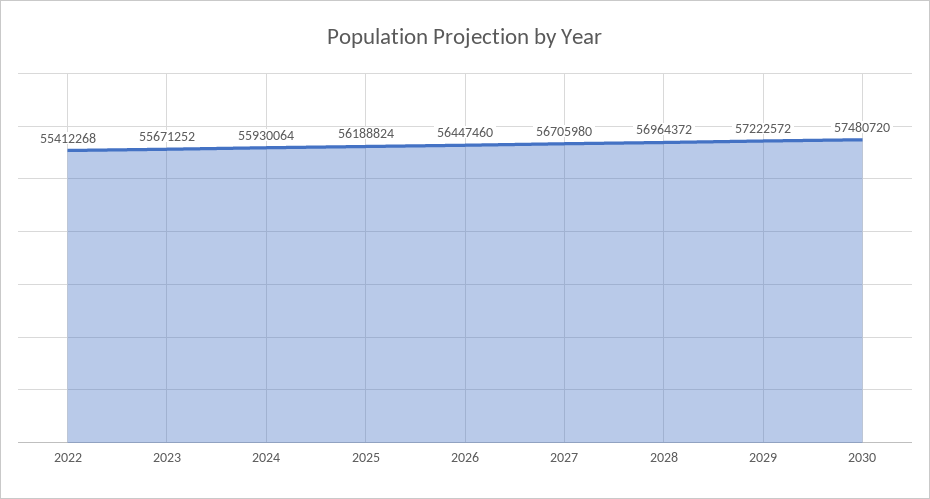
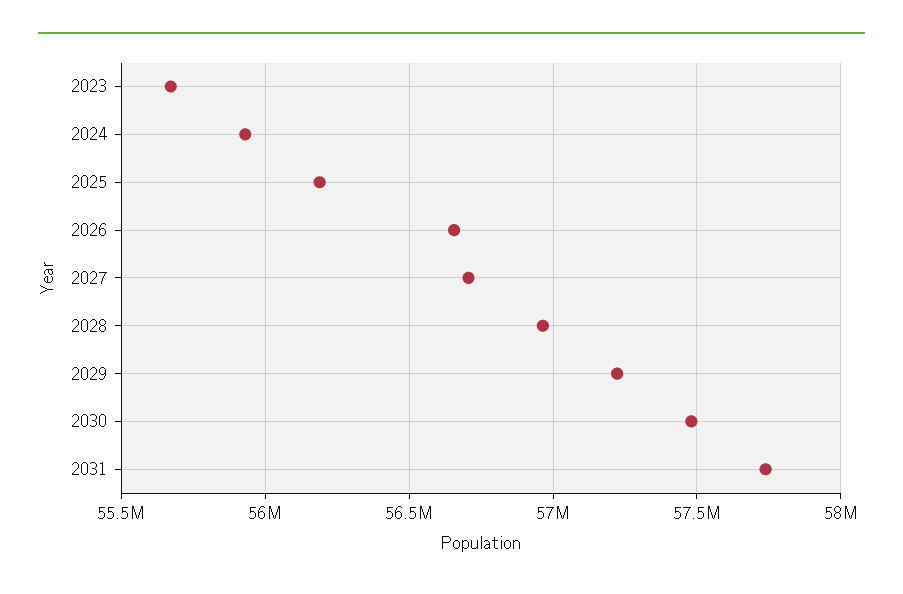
2022: 55412268 -> none
2026: 56447460 -> 56650000
2031: none -> 57750000

